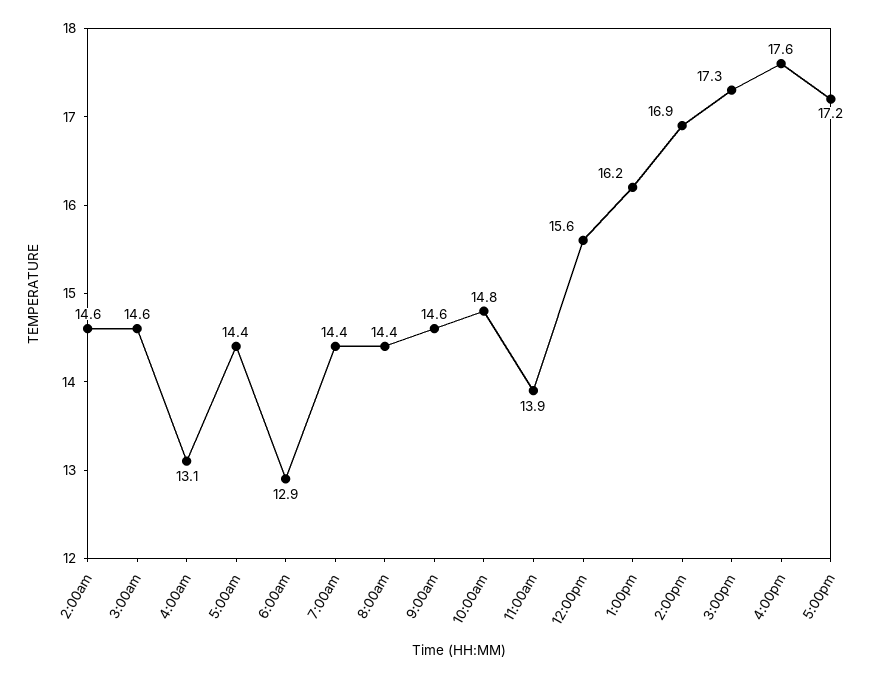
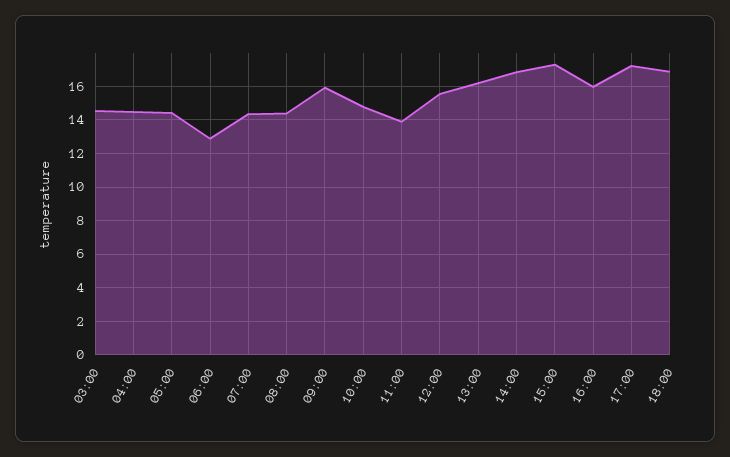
2:00am: 14.6 -> none
4:00am: 13.1 -> 14.5
9:00am: 14.6 -> 16
4:00pm: 17.6 -> 16
18:00: none -> 17

